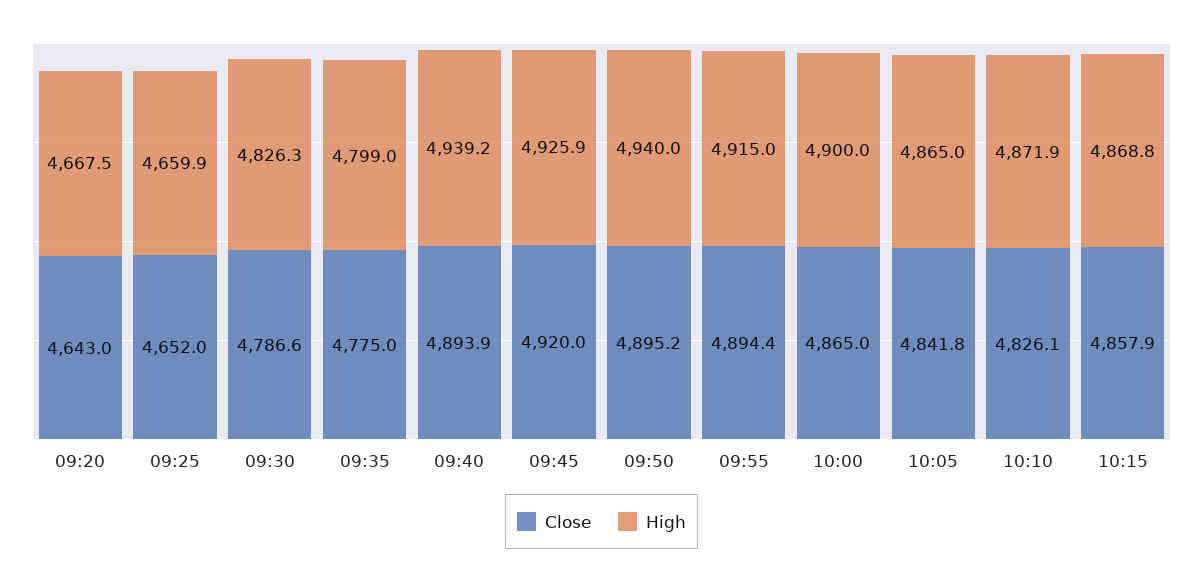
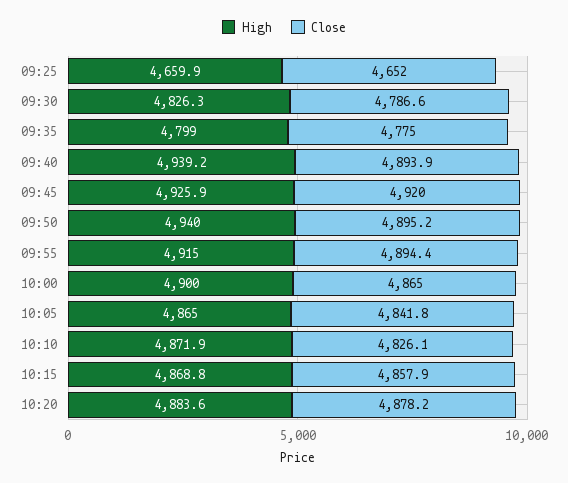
Close, 09:20: 4643 -> none
High, 09:20: 4667.5 -> none
High, 10:20: none -> 4883.6
Close, 10:20: none -> 4878.2

